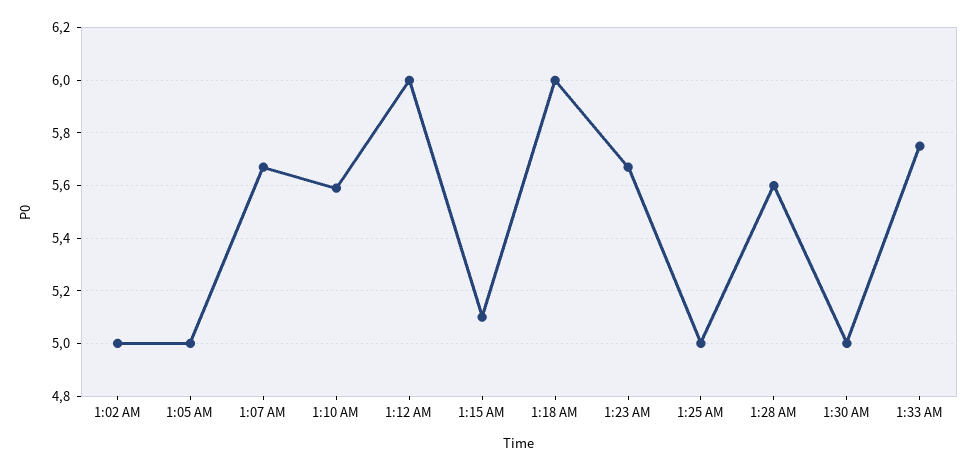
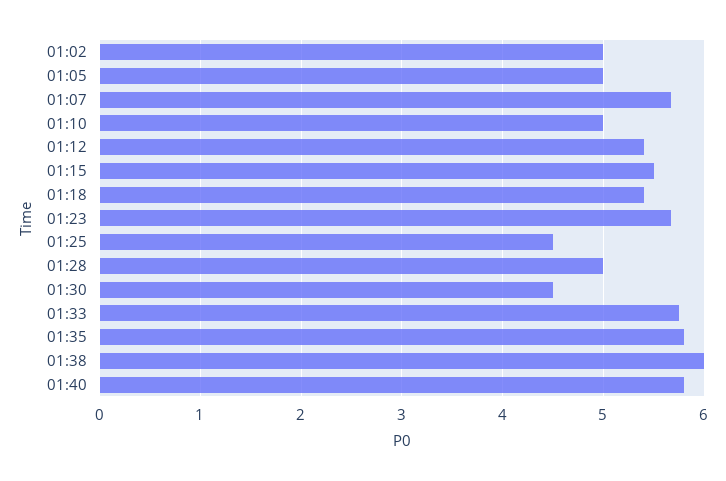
1:10 AM: 5.6 -> 5
1:12 AM: 6 -> 5.4
1:15 AM: 5.1 -> 5.5
1:18 AM: 6 -> 5.4
1:25 AM: 5 -> 4.5
1:28 AM: 5.6 -> 5
1:30 AM: 5 -> 4.5
01:35: none -> 5.8
01:38: none -> 6
01:40: none -> 5.8

